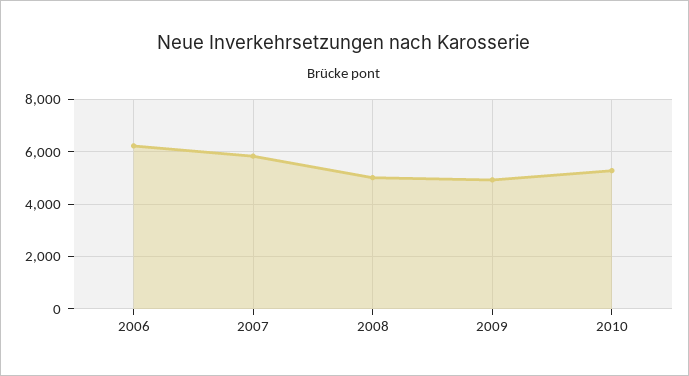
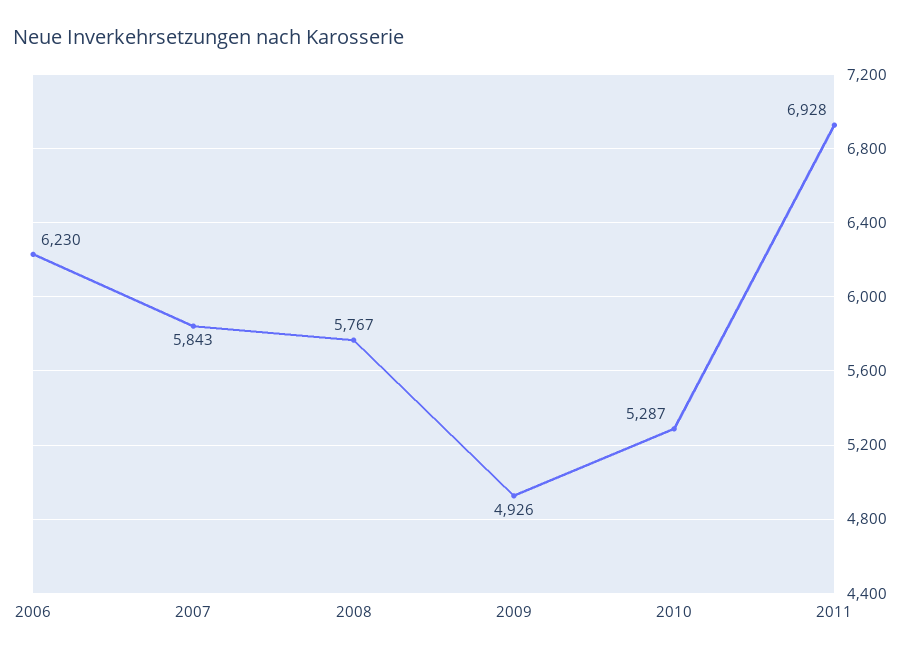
2008: 5000 -> 5767
2011: none -> 6928

